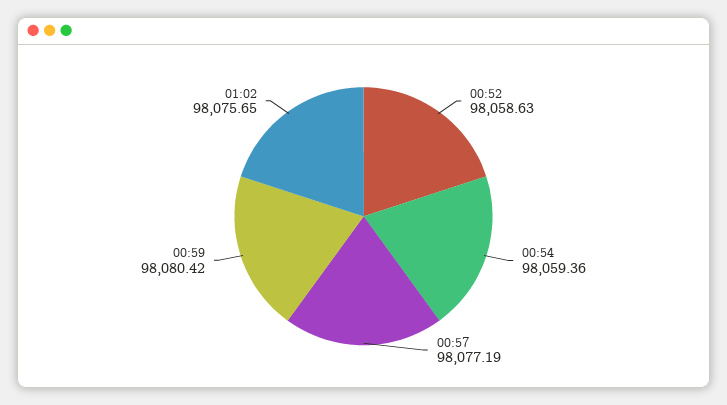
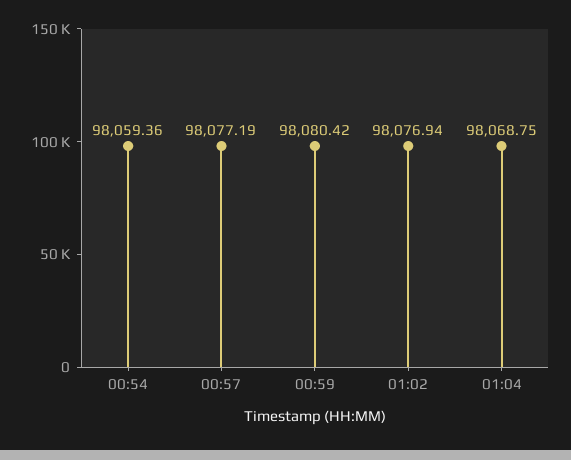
00:52: 98058.63 -> none
01:02: 98075.65 -> 98076.94
01:04: none -> 98068.75

